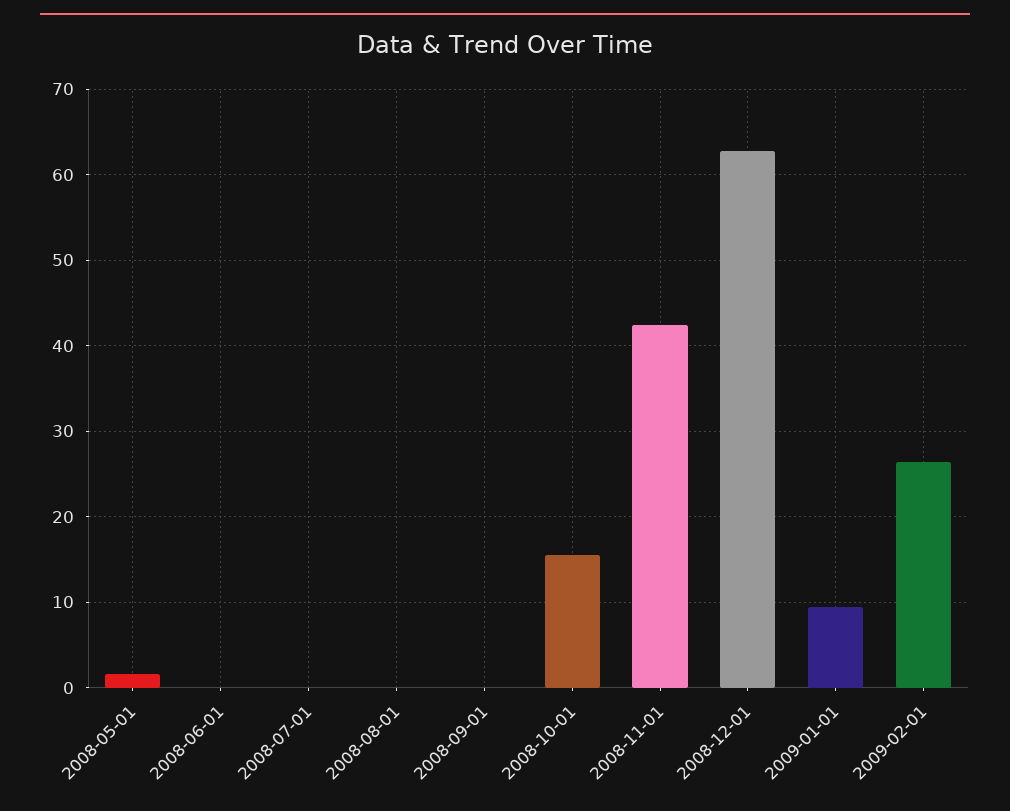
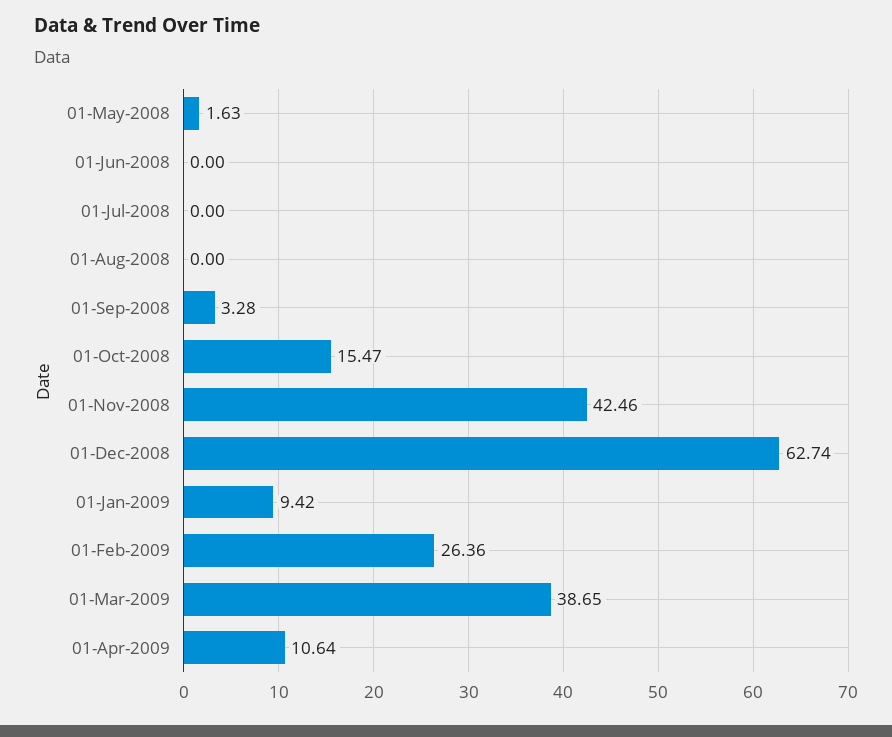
2008-09-01: 0 -> 3.28
01-Mar-2009: none -> 38.65
01-Apr-2009: none -> 10.64

